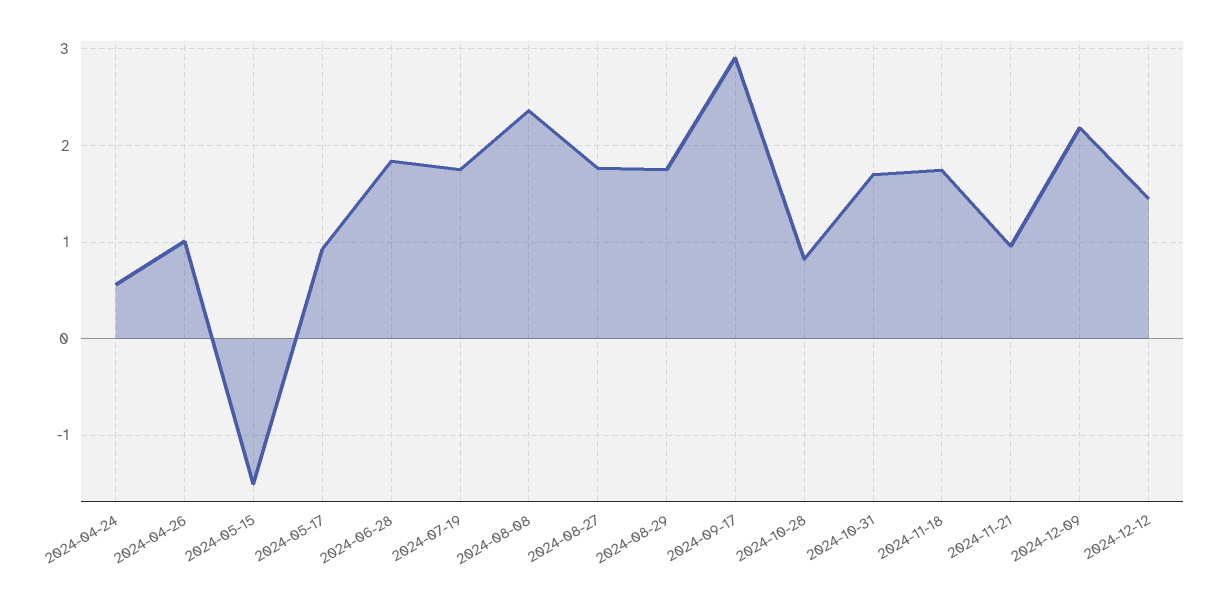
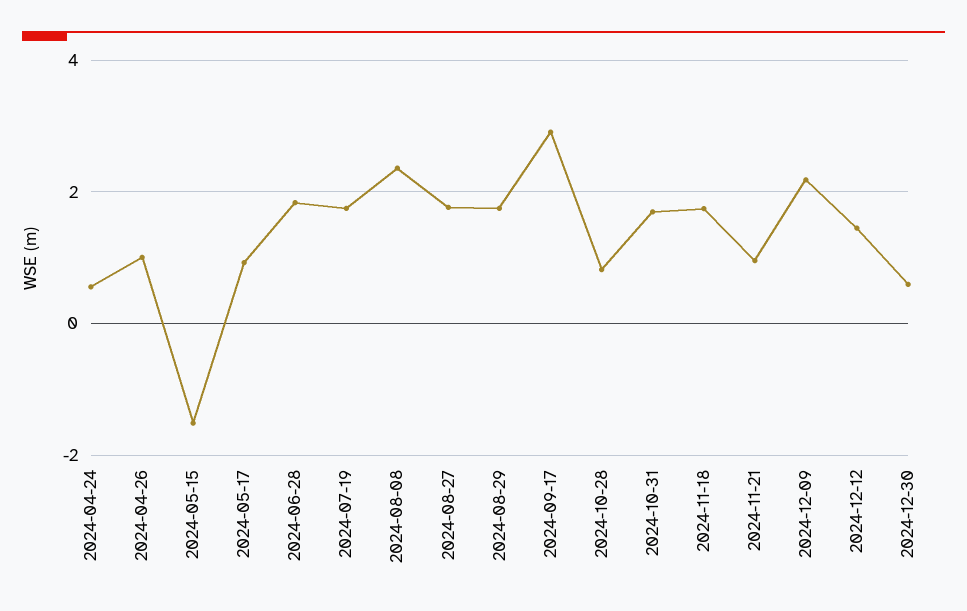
2024-12-30: none -> 0.6

